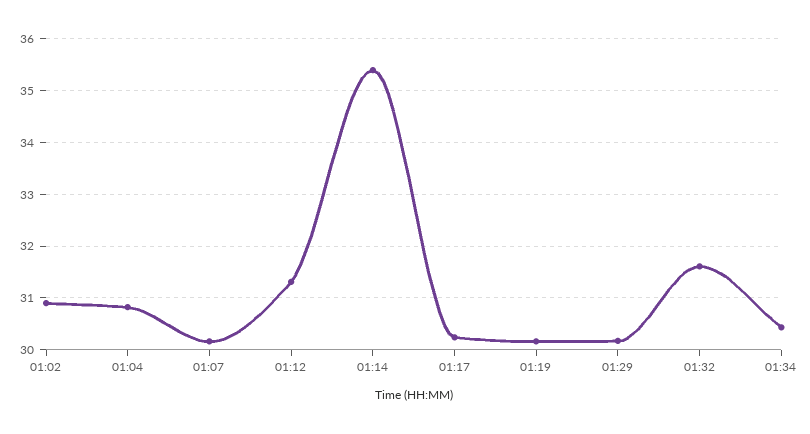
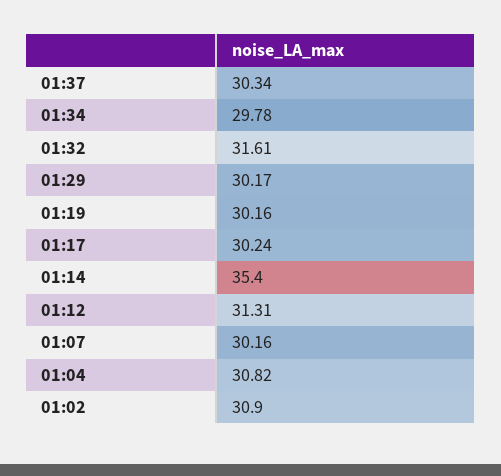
01:34: 30.4 -> 29.78
01:37: none -> 30.34

